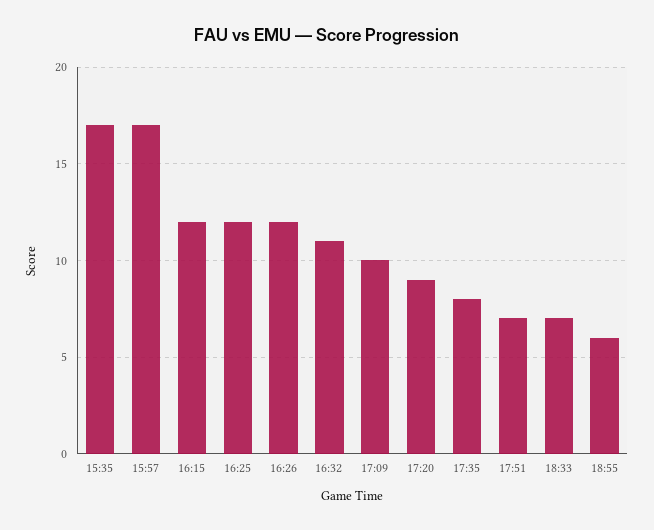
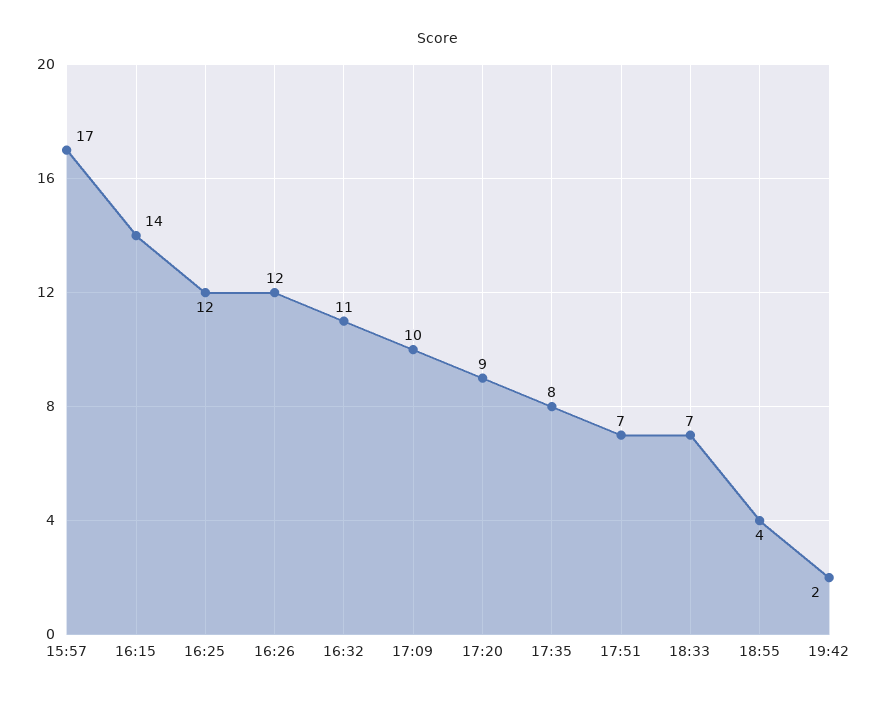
15:35: 17 -> none
16:15: 12 -> 14
18:55: 6 -> 4
19:42: none -> 2

